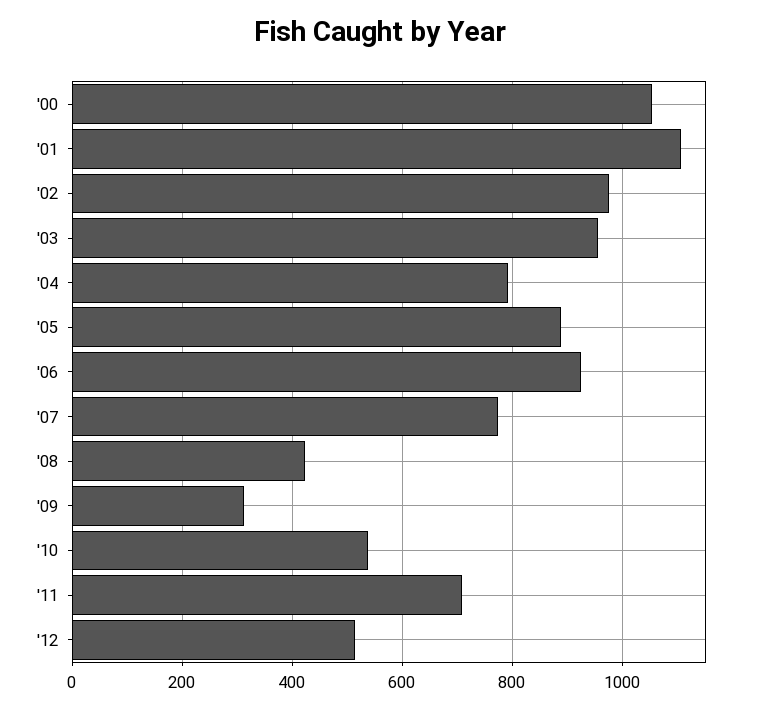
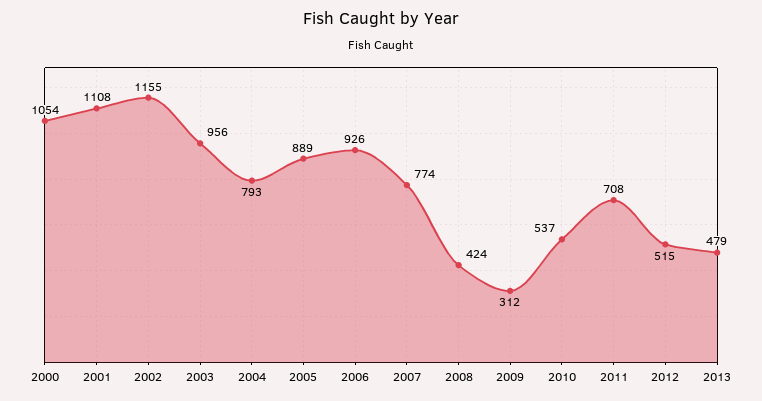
'02: 980 -> 1155
2013: none -> 479

